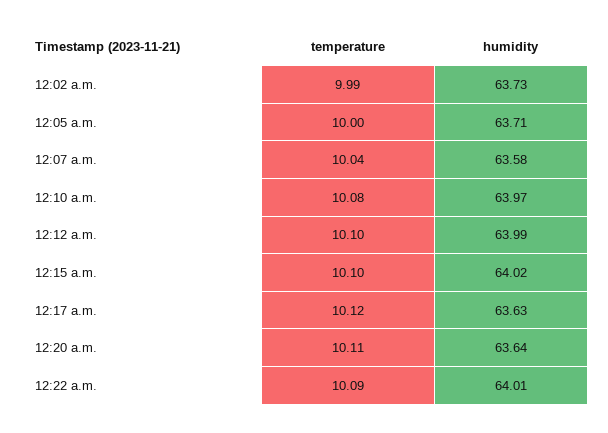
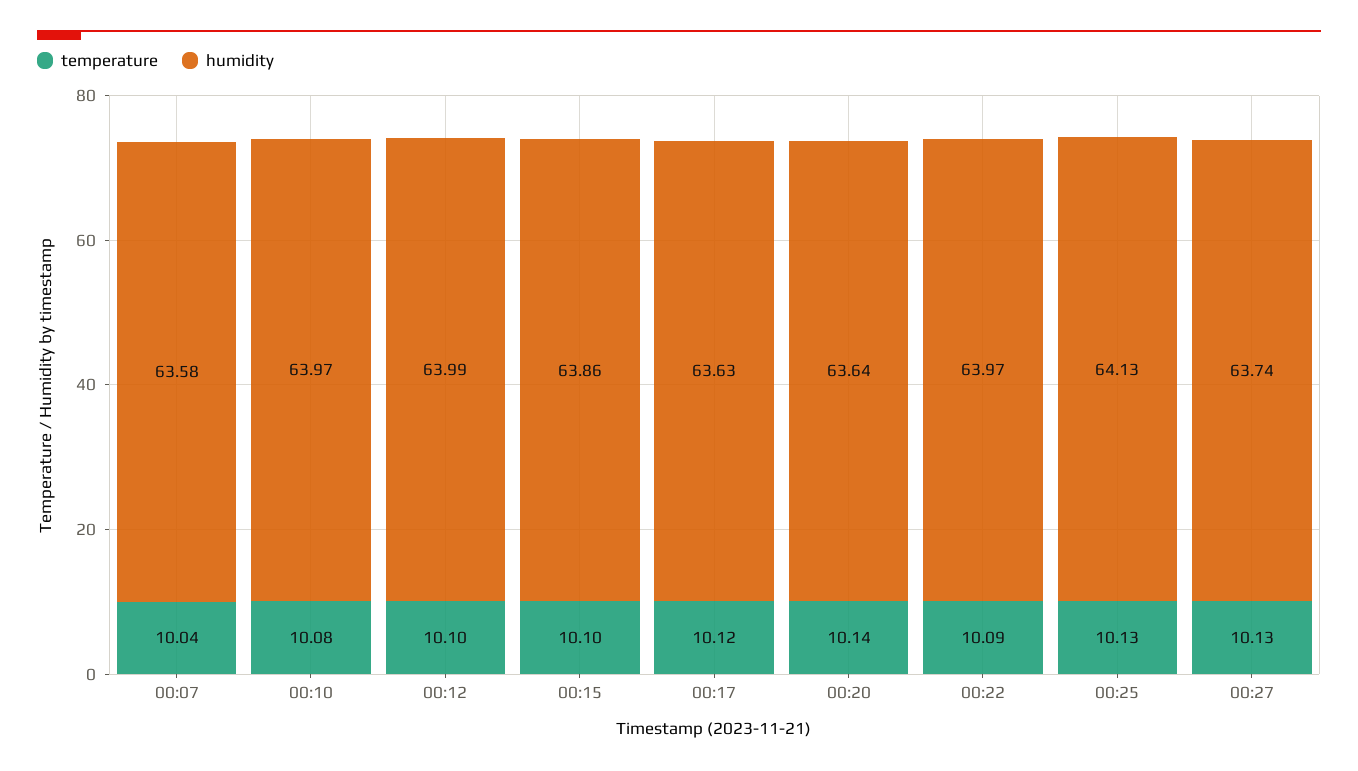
temperature, 12:02 a.m.: 9.99 -> none
humidity, 12:02 a.m.: 63.73 -> none
temperature, 12:05 a.m.: 10 -> none
humidity, 12:05 a.m.: 63.71 -> none
humidity, 12:15 a.m.: 64.02 -> 63.86
temperature, 12:20 a.m.: 10.11 -> 10.14
humidity, 12:22 a.m.: 64.01 -> 63.97
temperature, 00:25: none -> 10.13
humidity, 00:25: none -> 64.13
temperature, 00:27: none -> 10.13
humidity, 00:27: none -> 63.74

